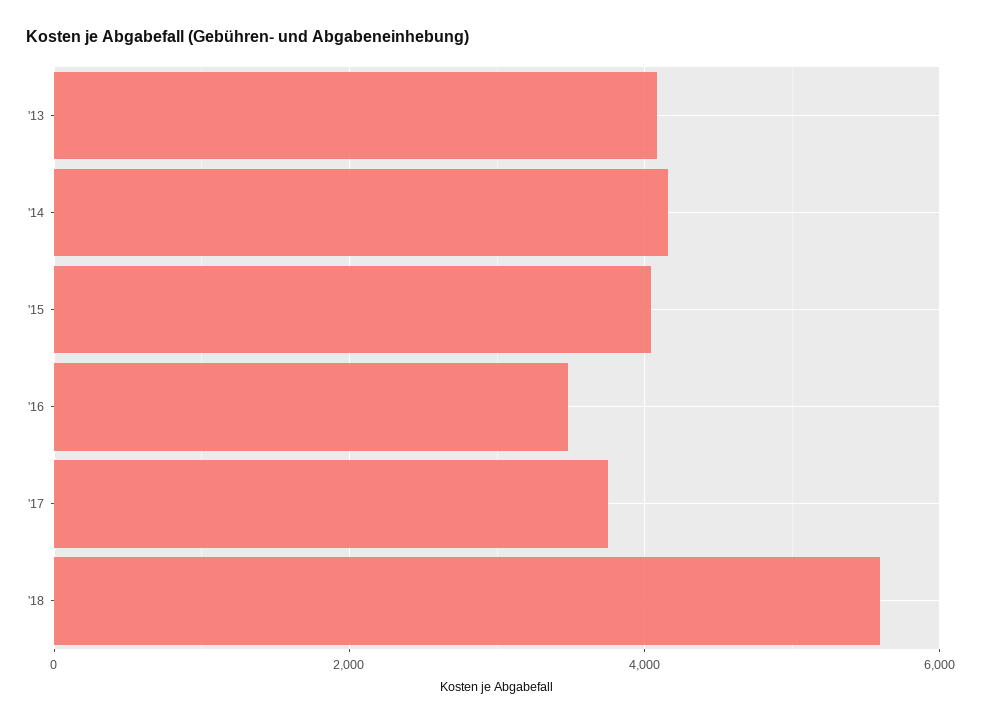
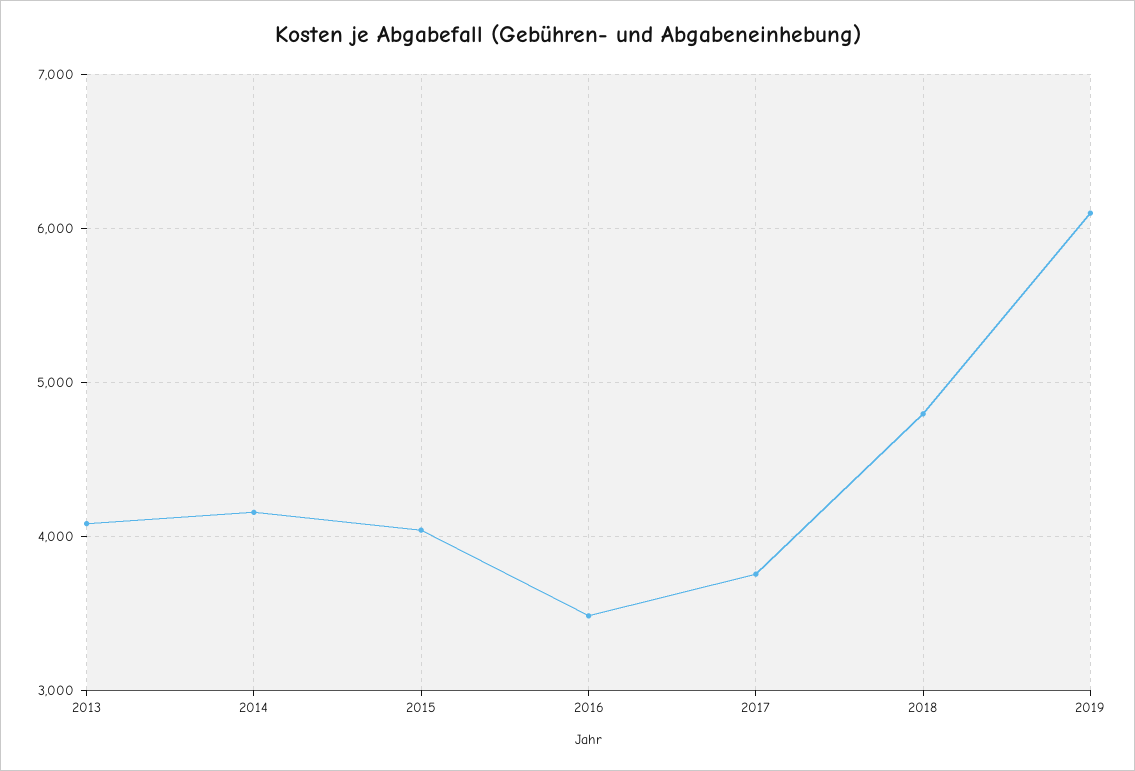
'18: 5600 -> 4800
2019: none -> 6100

